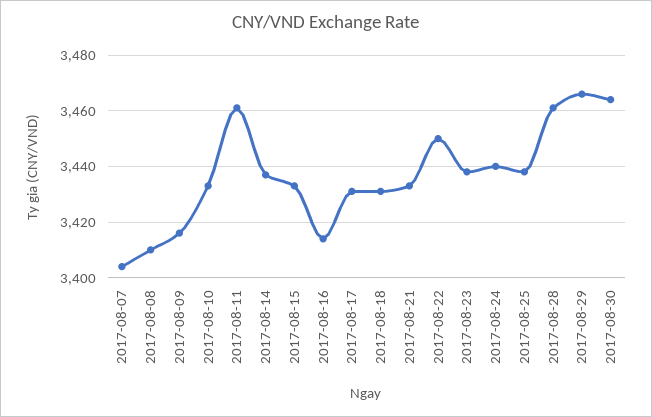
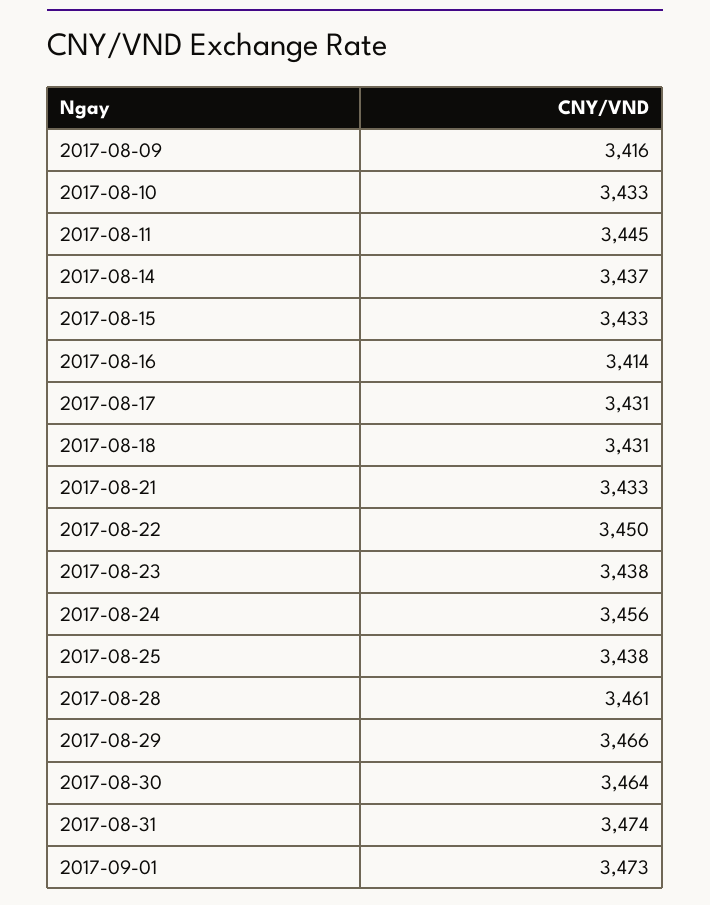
2017-08-07: 3405 -> none
2017-08-08: 3410 -> none
2017-08-11: 3460 -> 3445
2017-08-24: 3440 -> 3456
2017-08-31: none -> 3474
2017-09-01: none -> 3473

